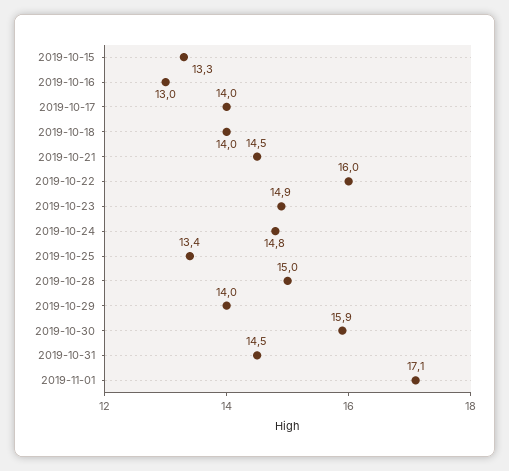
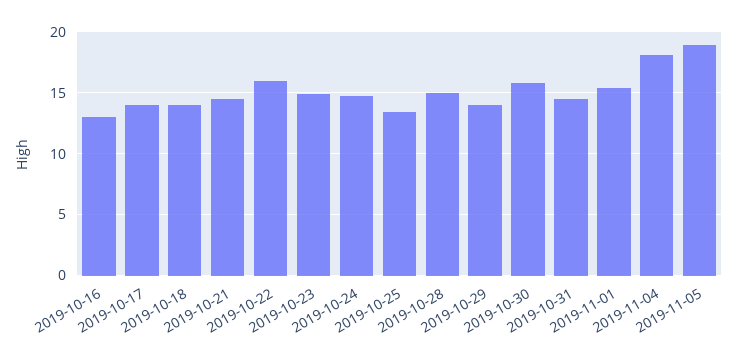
2019-10-15: 13.3 -> none
2019-11-01: 17.1 -> 15.5
2019-11-04: none -> 18
2019-11-05: none -> 19

